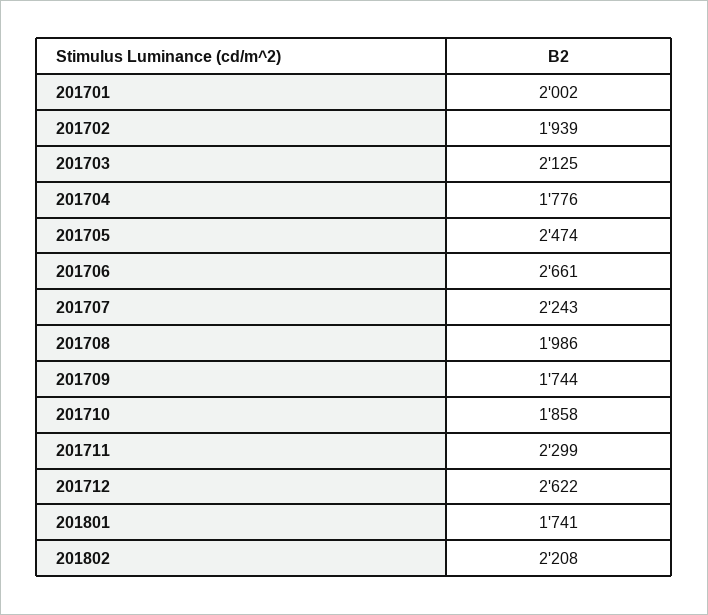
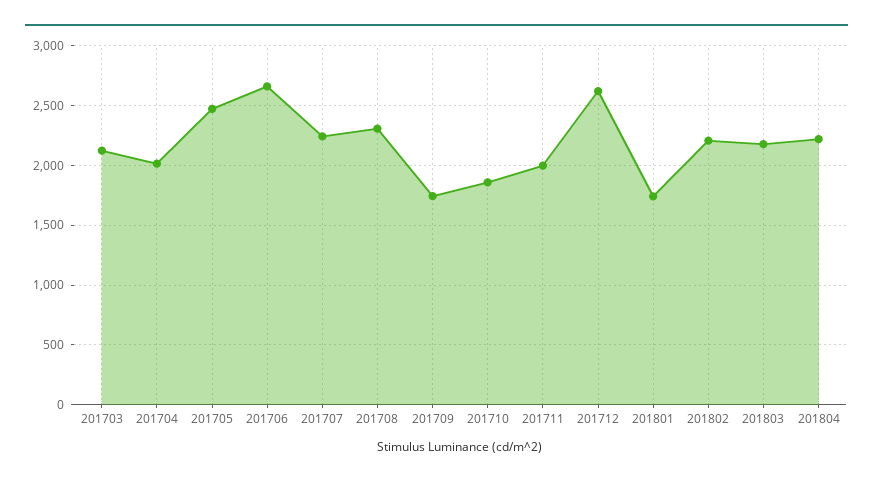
201701: 2002 -> none
201702: 1939 -> none
201704: 1776 -> 2000
201708: 1986 -> 2300
201711: 2299 -> 2000
201803: none -> 2200
201804: none -> 2200

